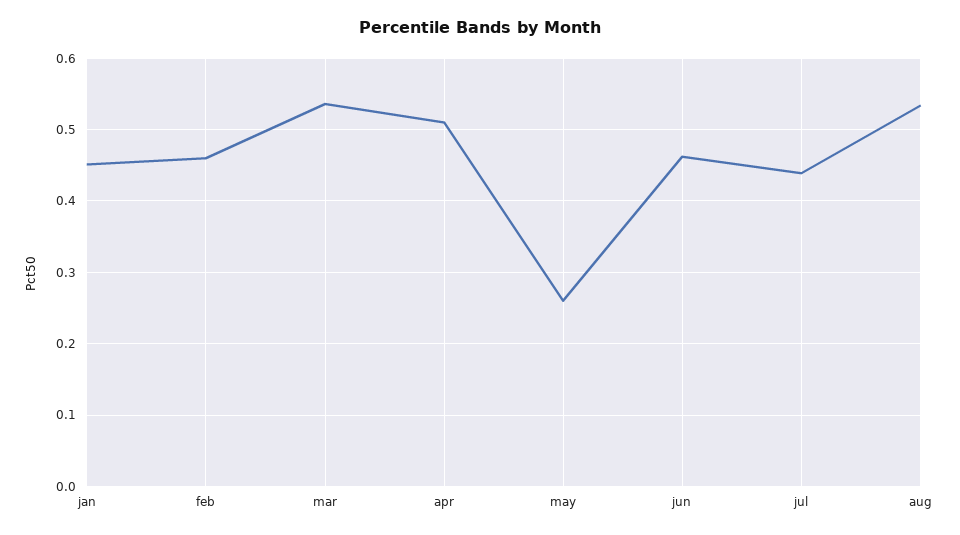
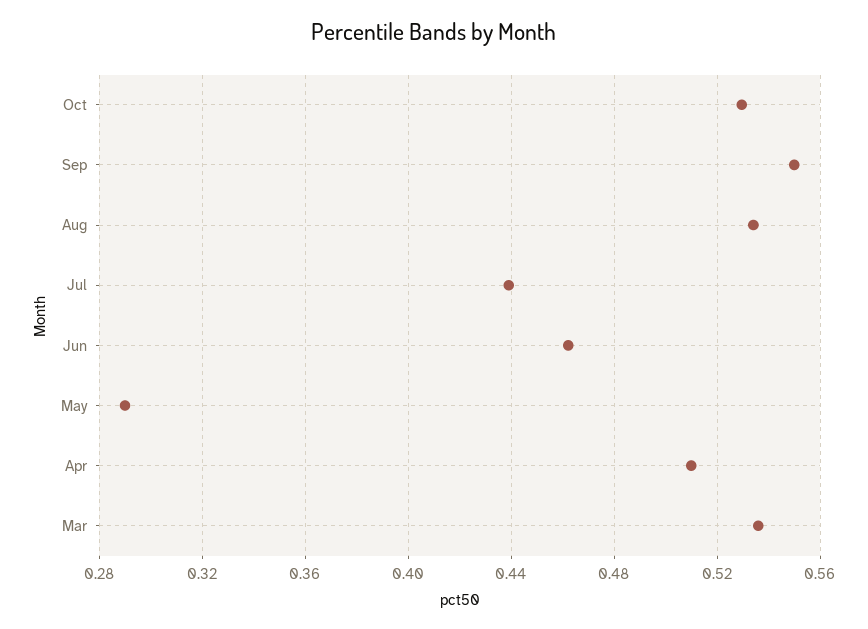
jan: 0.45 -> none
feb: 0.46 -> none
may: 0.26 -> 0.29
Oct: none -> 0.53
Sep: none -> 0.55

